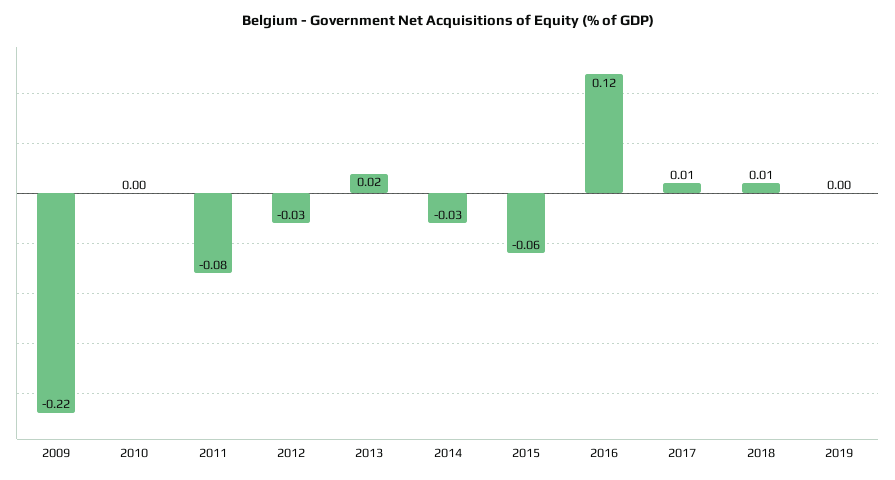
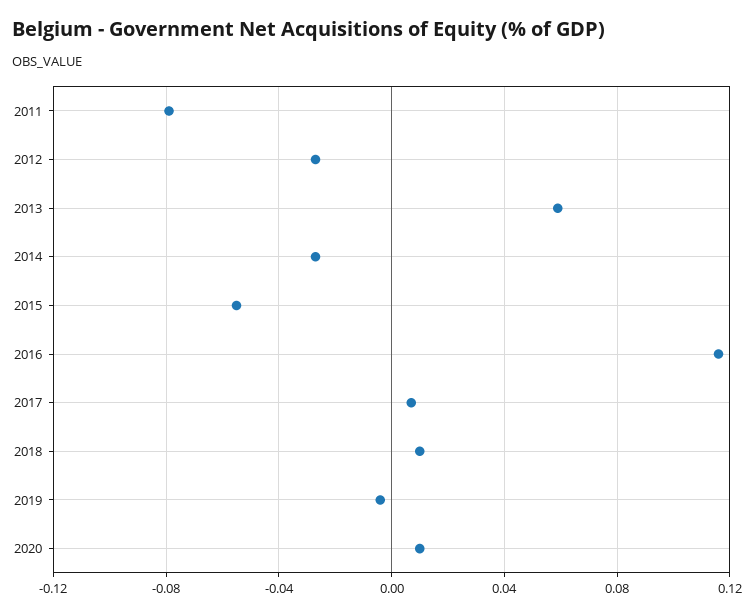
2009: -0.22 -> none
2010: 0 -> none
2013: 0.02 -> 0.06
2020: none -> 0.01

